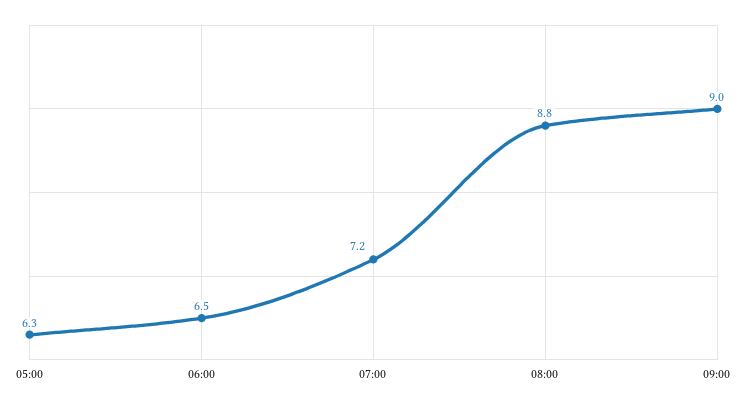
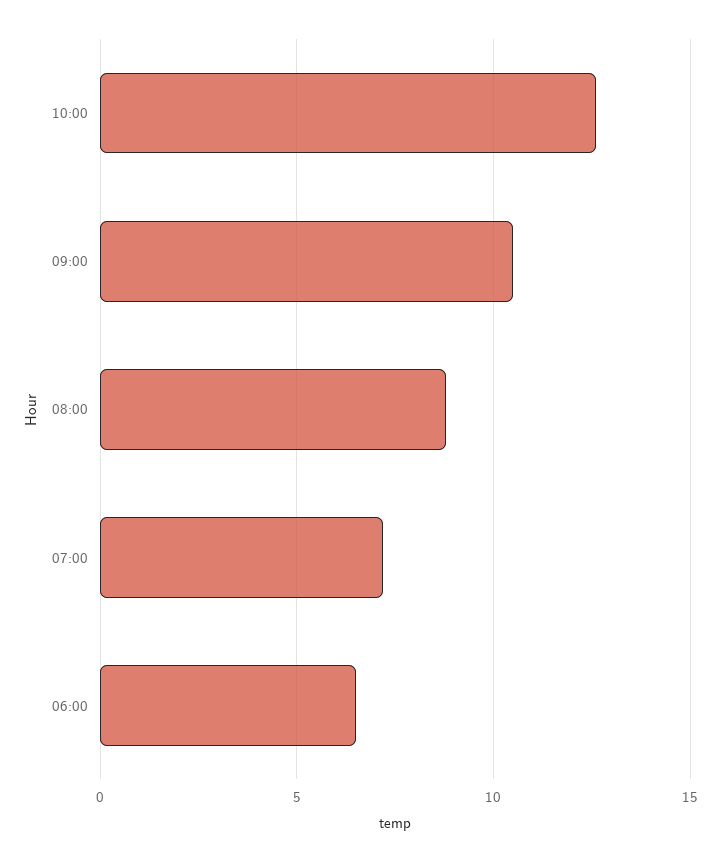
05:00: 6.3 -> none
09:00: 9 -> 10.5
10:00: none -> 12.5

